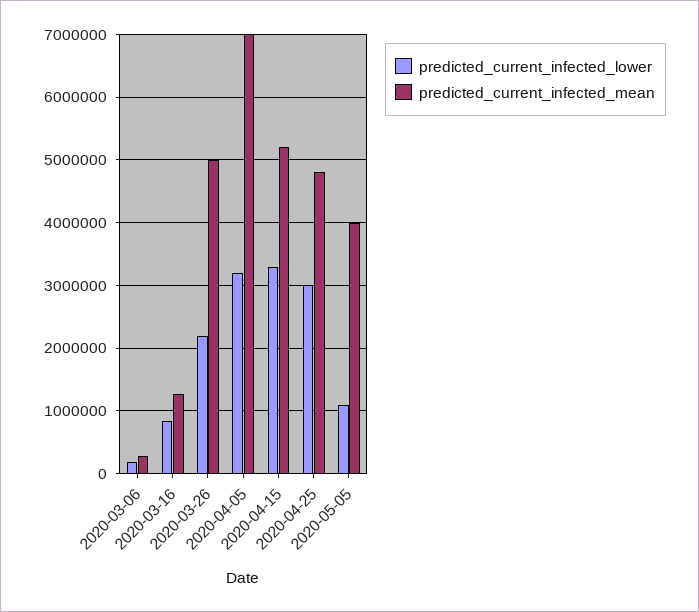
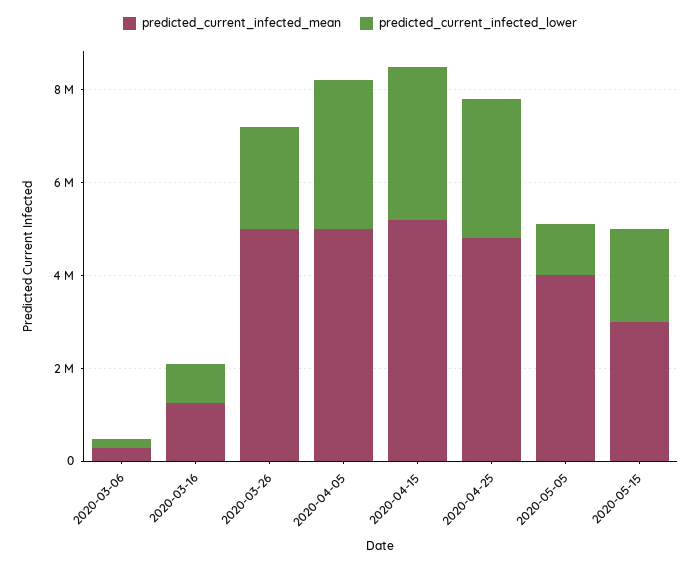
predicted_current_infected_mean, 2020-04-05: 7000000 -> 5000000
predicted_current_infected_mean, 2020-05-15: none -> 3000000
predicted_current_infected_lower, 2020-05-15: none -> 2000000

